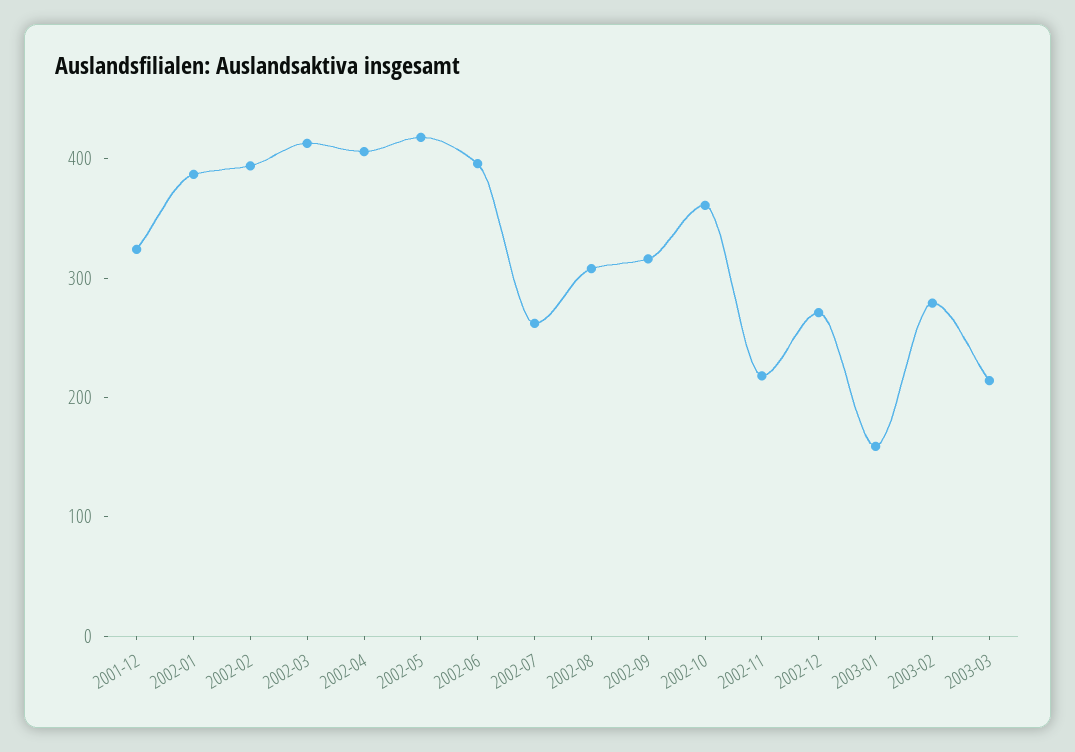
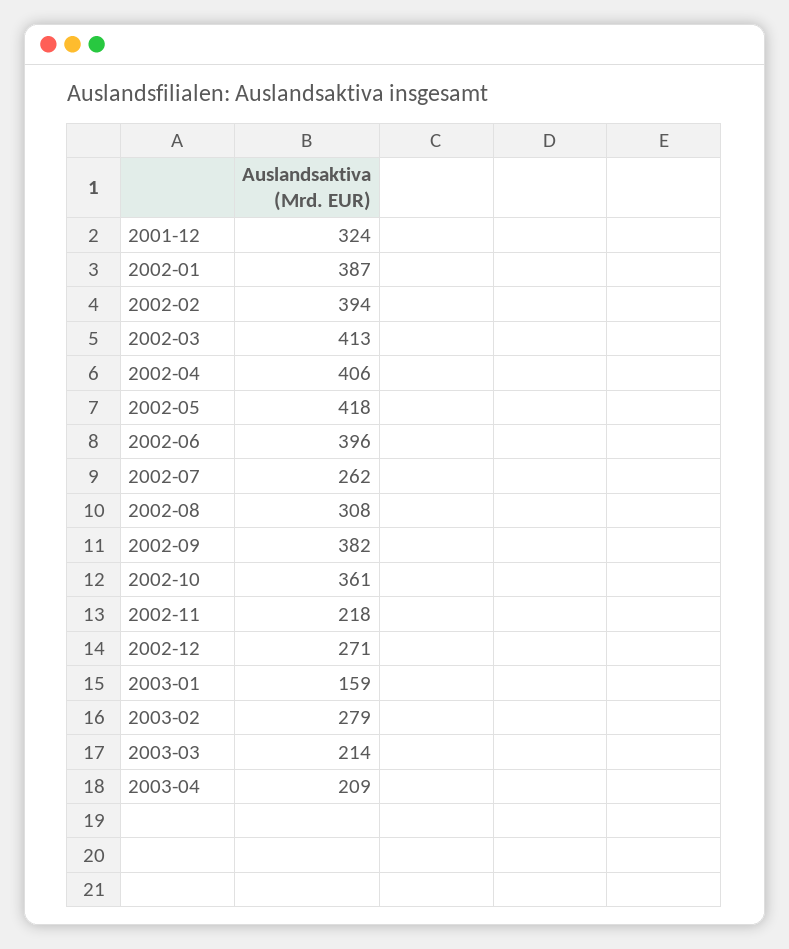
2002-09: 320 -> 382
2003-04: none -> 209

